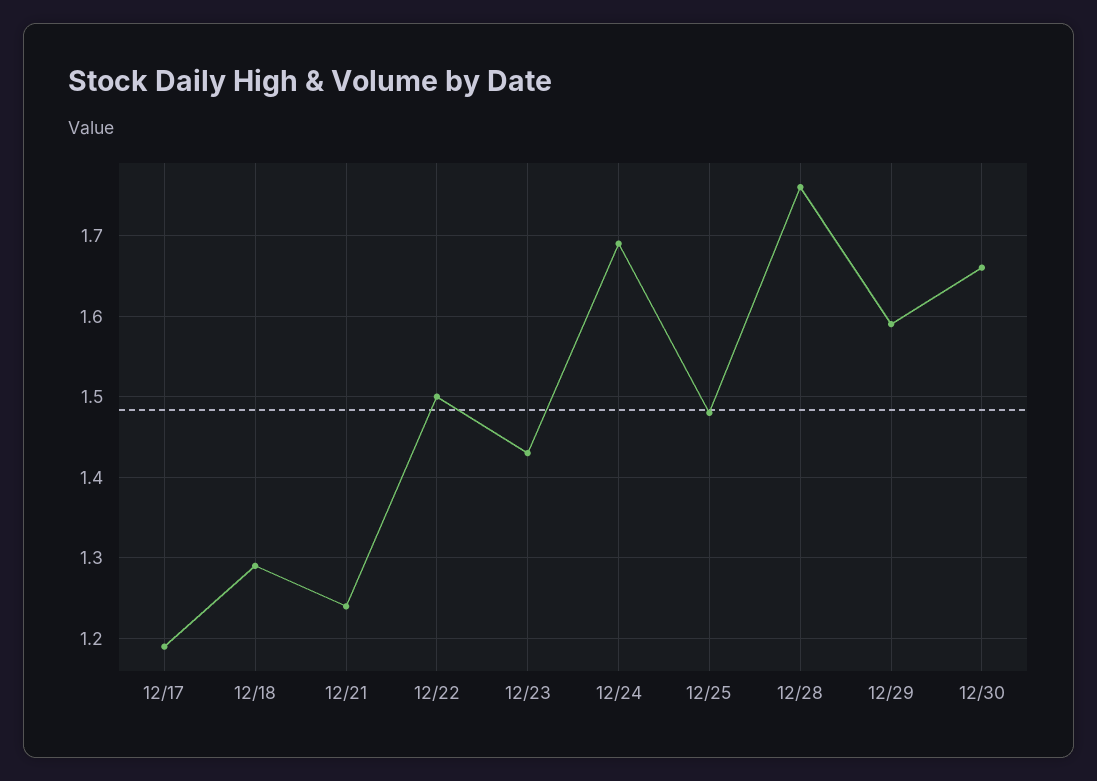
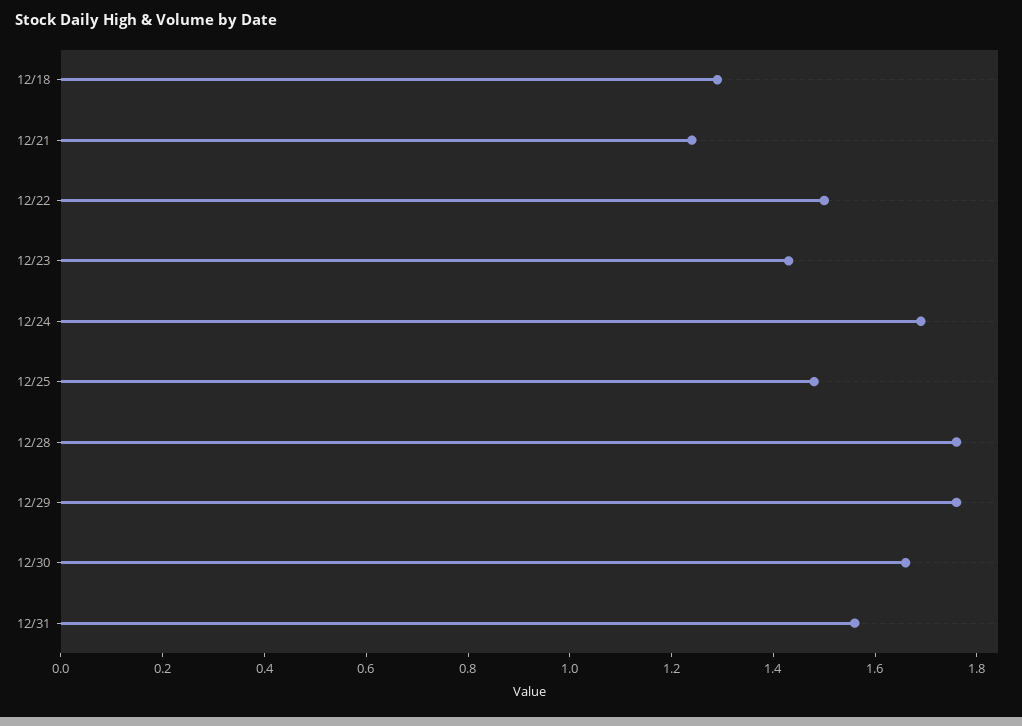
12/17: 1.19 -> none
12/29: 1.59 -> 1.75
12/31: none -> 1.55

